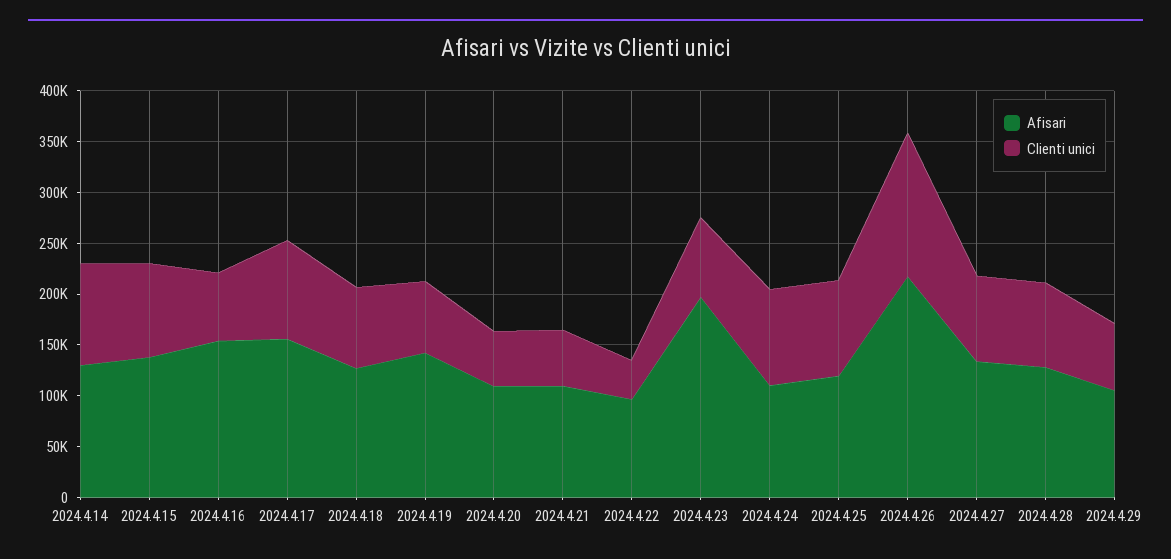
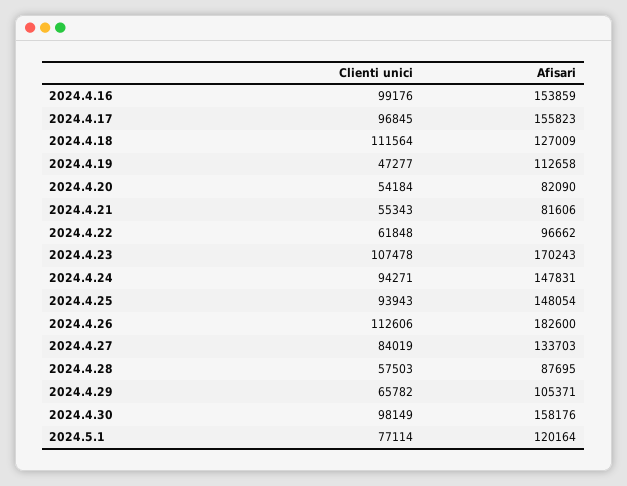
Afisari, 2024.4.14: 130000 -> none
Clienti unici, 2024.4.14: 100000 -> none
Afisari, 2024.4.15: 140000 -> none
Clienti unici, 2024.4.15: 90000 -> none
Clienti unici, 2024.4.16: 70000 -> 99176
Clienti unici, 2024.4.18: 80000 -> 111564
Afisari, 2024.4.19: 140000 -> 112658
Clienti unici, 2024.4.19: 70000 -> 47277
Afisari, 2024.4.20: 110000 -> 82090
Afisari, 2024.4.21: 110000 -> 81606
Clienti unici, 2024.4.22: 40000 -> 61848
Afisari, 2024.4.23: 200000 -> 170243
Clienti unici, 2024.4.23: 80000 -> 107478
Afisari, 2024.4.24: 110000 -> 147831
Afisari, 2024.4.25: 120000 -> 148054
Afisari, 2024.4.26: 220000 -> 182600
Clienti unici, 2024.4.26: 140000 -> 112606
Afisari, 2024.4.28: 130000 -> 87695
Clienti unici, 2024.4.28: 80000 -> 57503
Clienti unici, 2024.4.30: none -> 98149
Afisari, 2024.4.30: none -> 158176
Clienti unici, 2024.5.1: none -> 77114
Afisari, 2024.5.1: none -> 120164

